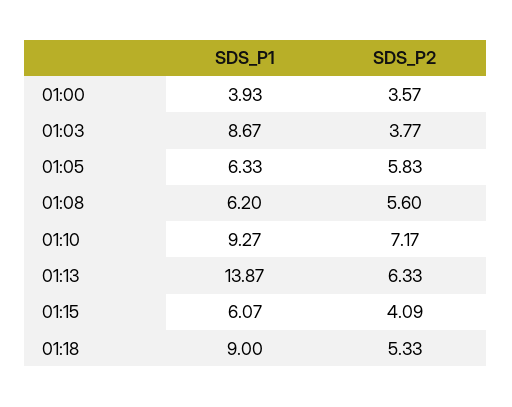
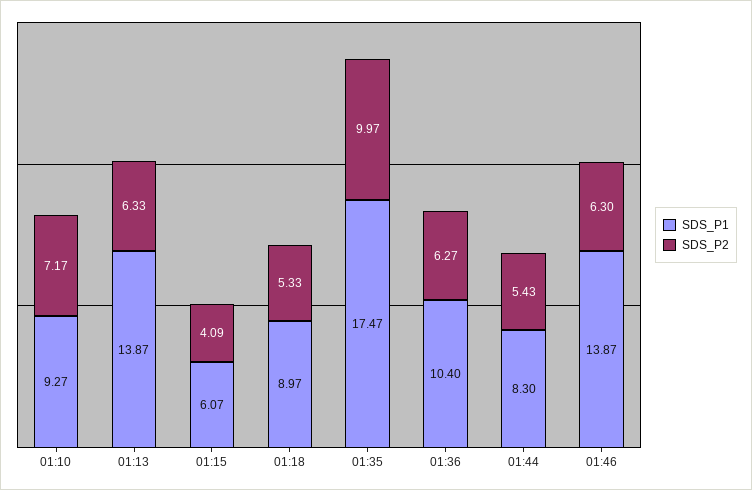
SDS_P1, 01:00: 3.93 -> none
SDS_P2, 01:00: 3.57 -> none
SDS_P1, 01:03: 8.67 -> none
SDS_P2, 01:03: 3.77 -> none
SDS_P1, 01:05: 6.33 -> none
SDS_P2, 01:05: 5.83 -> none
SDS_P1, 01:08: 6.2 -> none
SDS_P2, 01:08: 5.6 -> none
SDS_P1, 01:18: 9 -> 8.97
SDS_P1, 01:35: none -> 17.47
SDS_P2, 01:35: none -> 9.97
SDS_P1, 01:36: none -> 10.4
SDS_P2, 01:36: none -> 6.27
SDS_P1, 01:44: none -> 8.3
SDS_P2, 01:44: none -> 5.43
SDS_P1, 01:46: none -> 13.87
SDS_P2, 01:46: none -> 6.3

